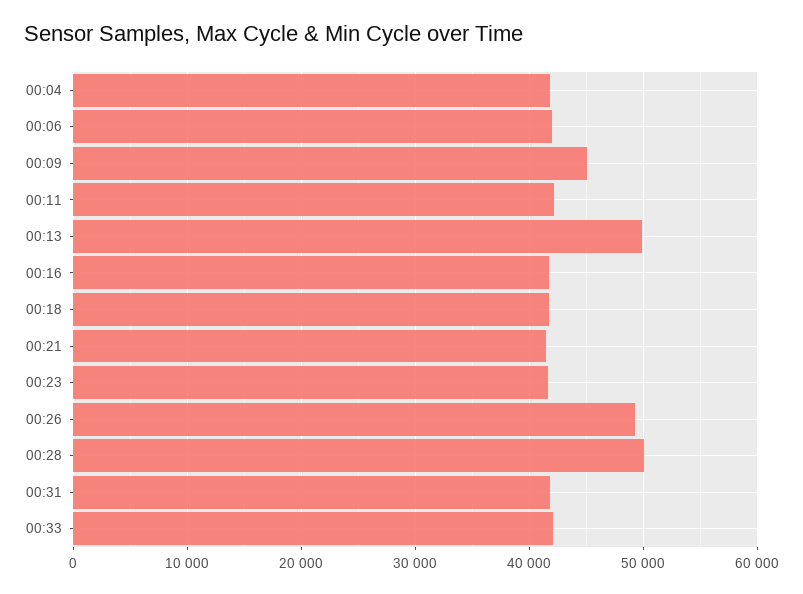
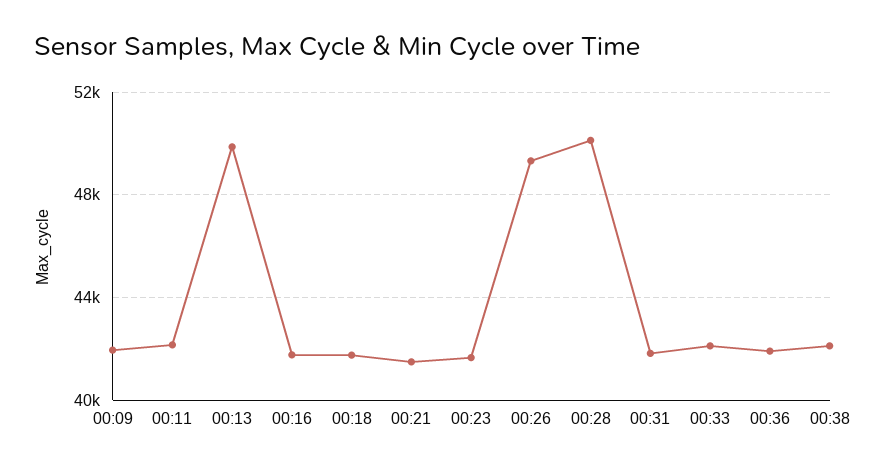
00:04: 42000 -> none
00:06: 42000 -> none
00:09: 45000 -> 42000
00:36: none -> 42000
00:38: none -> 42000

